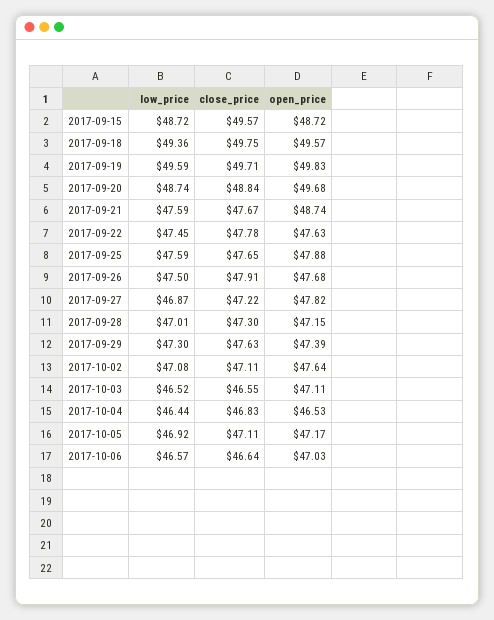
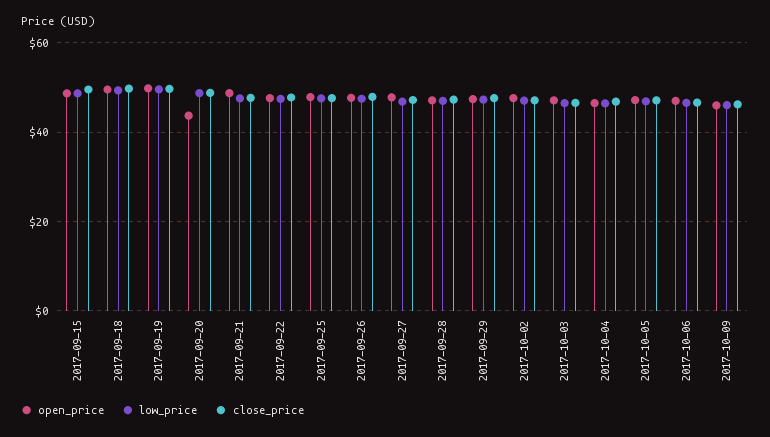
open_price, 2017-09-20: 49.68 -> 44
open_price, 2017-10-09: none -> 46
low_price, 2017-10-09: none -> 46
close_price, 2017-10-09: none -> 46

